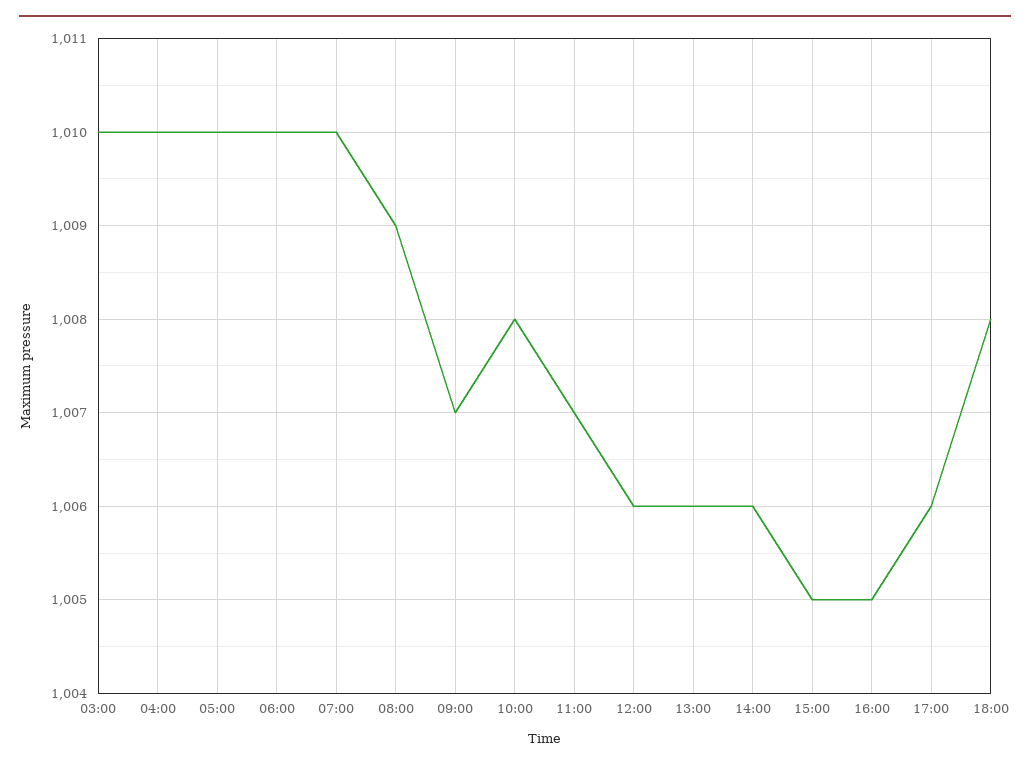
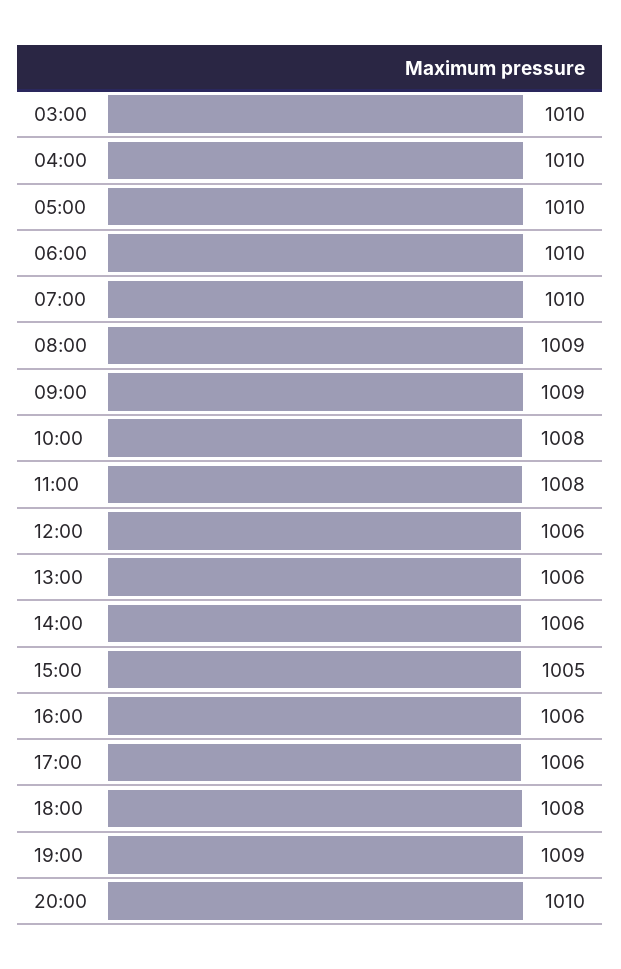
09:00: 1007 -> 1009
11:00: 1007 -> 1008
16:00: 1005 -> 1006
19:00: none -> 1009
20:00: none -> 1010

